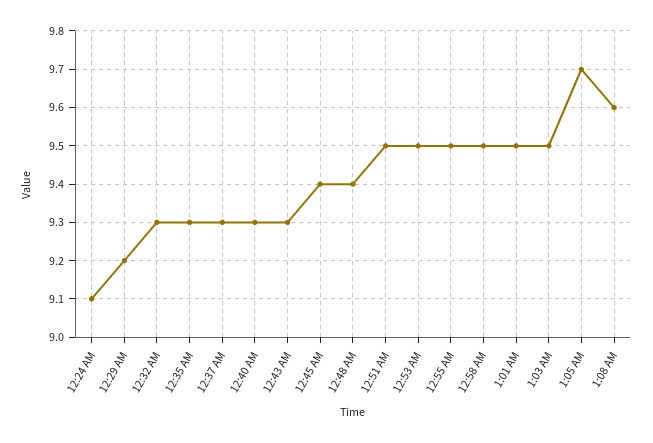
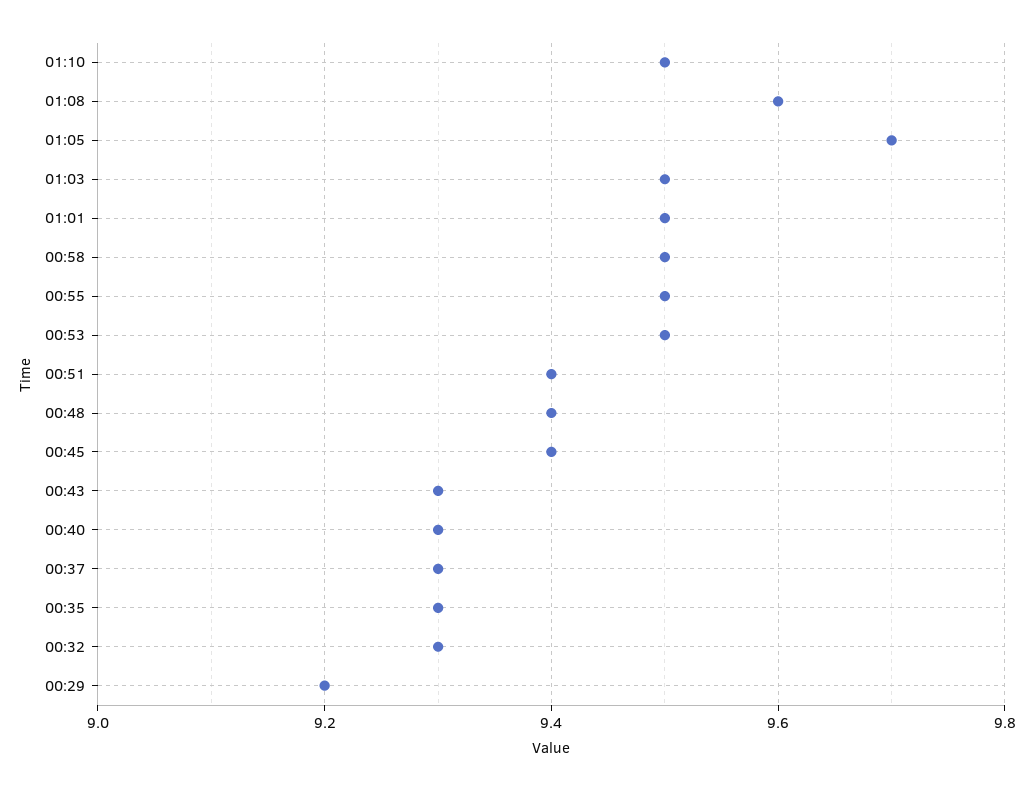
12:24 AM: 9.1 -> none
12:51 AM: 9.5 -> 9.4
01:10: none -> 9.5

